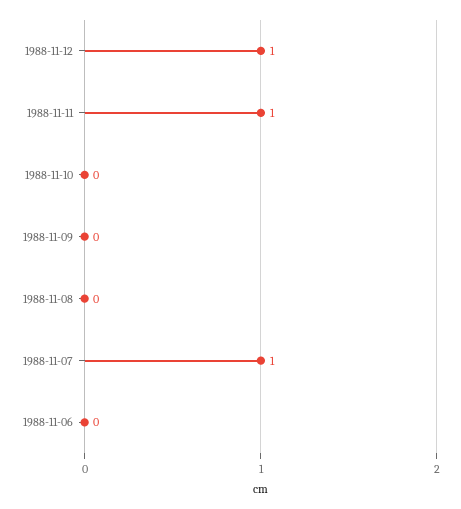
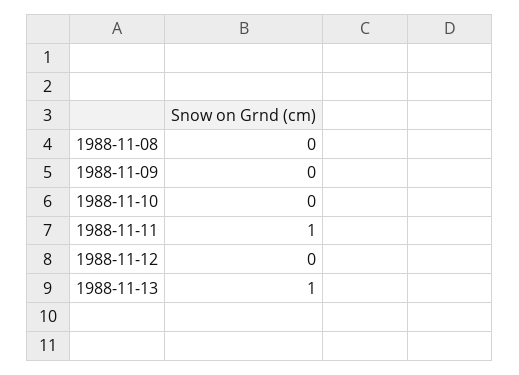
1988-11-12: 1 -> 0
1988-11-07: 1 -> none
1988-11-06: 0 -> none
1988-11-13: none -> 1

